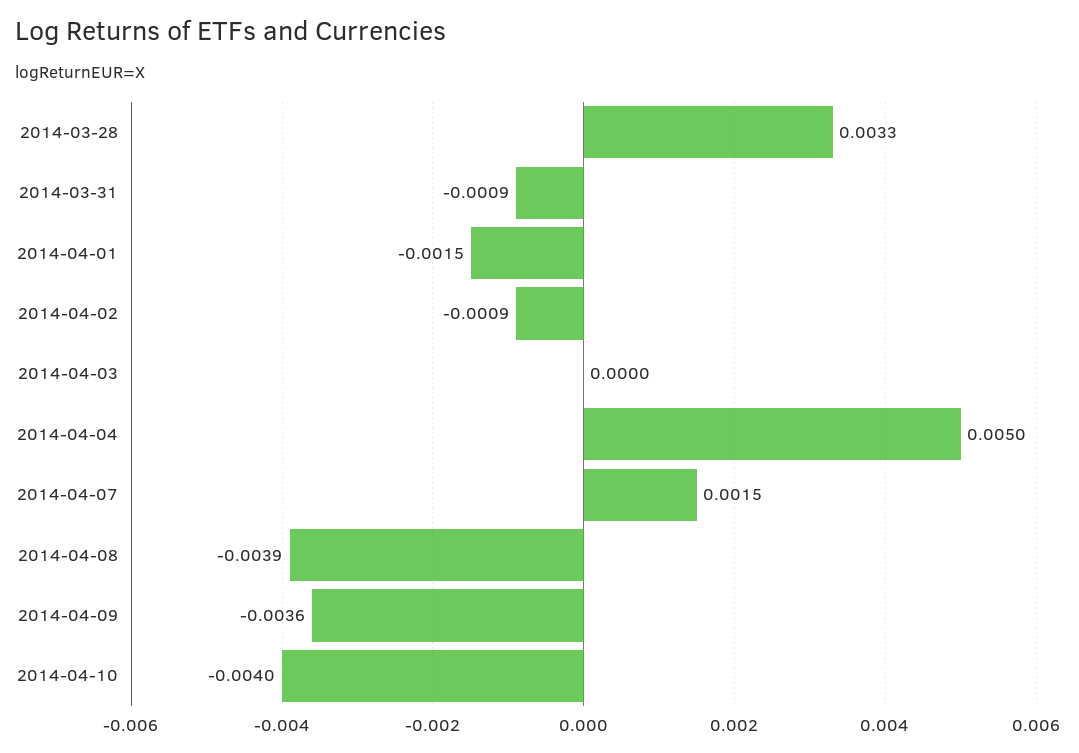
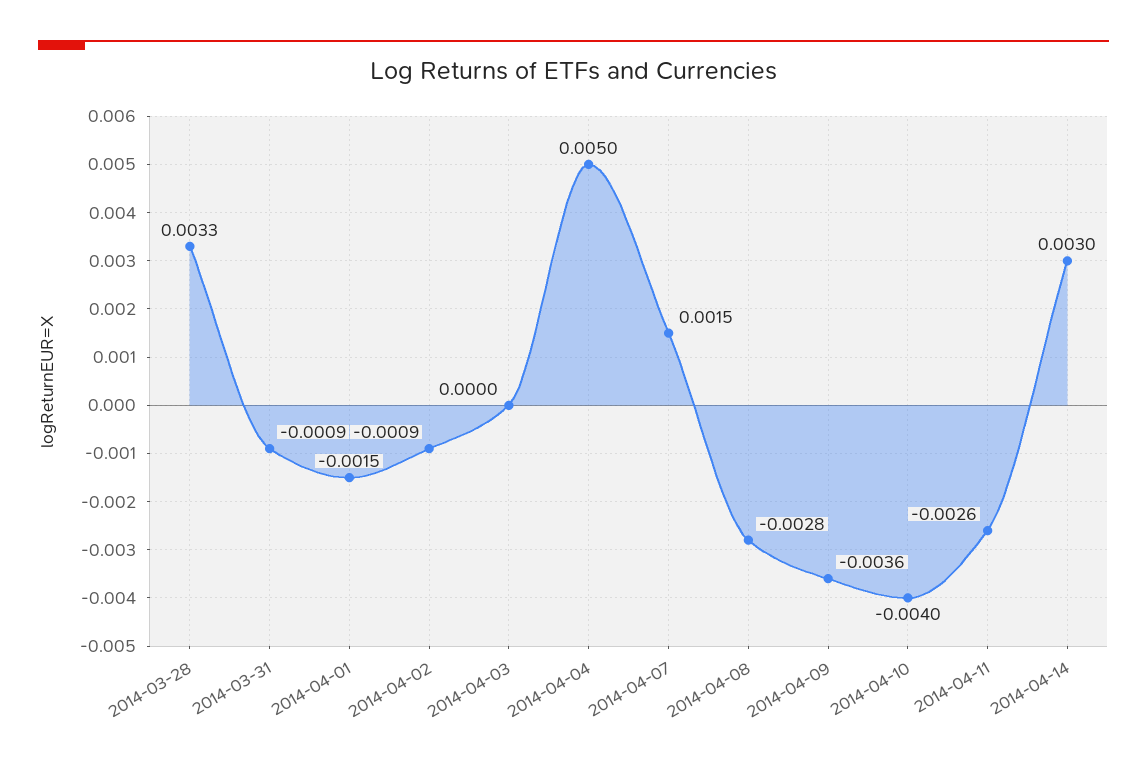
2014-04-08: -0.0039 -> -0.0028
2014-04-11: none -> -0.0026
2014-04-14: none -> 0.003

